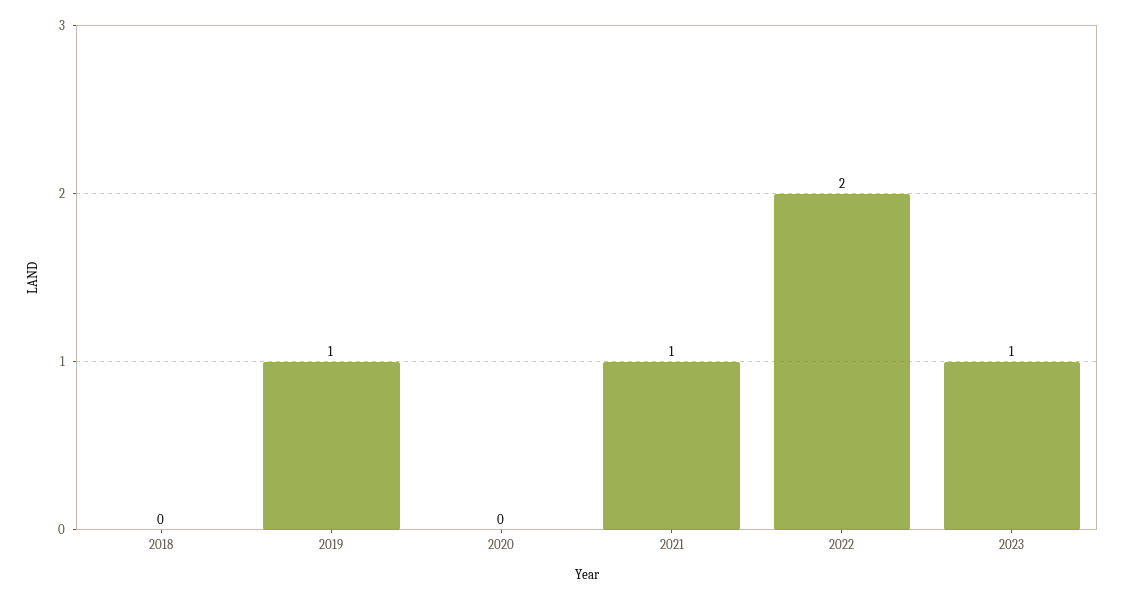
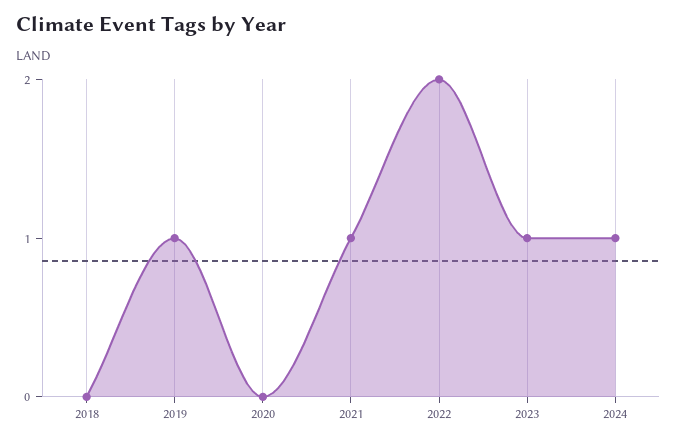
2024: none -> 1

